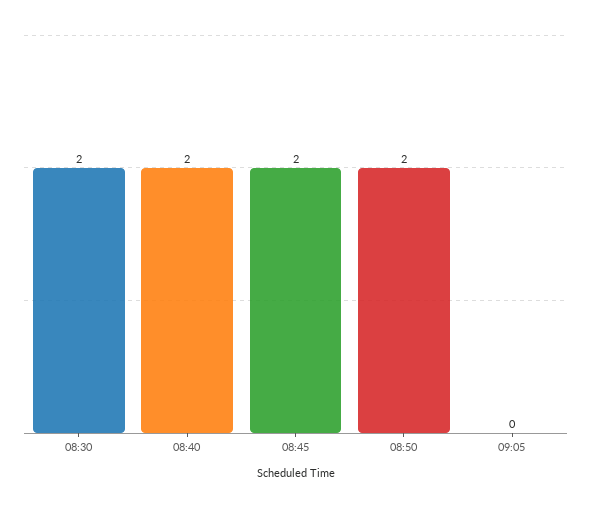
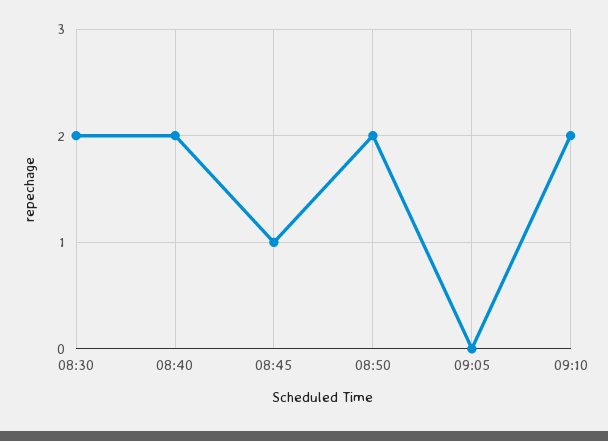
08:45: 2 -> 1
09:10: none -> 2

